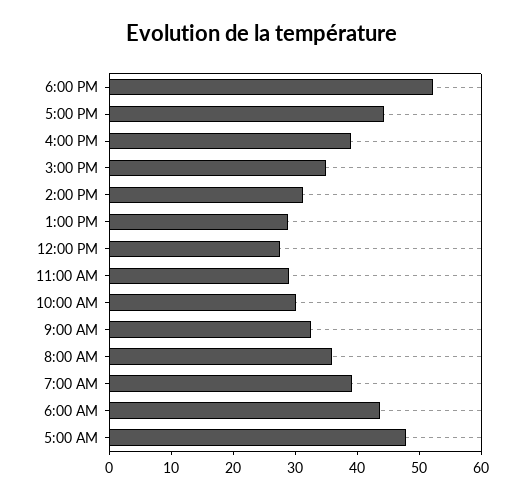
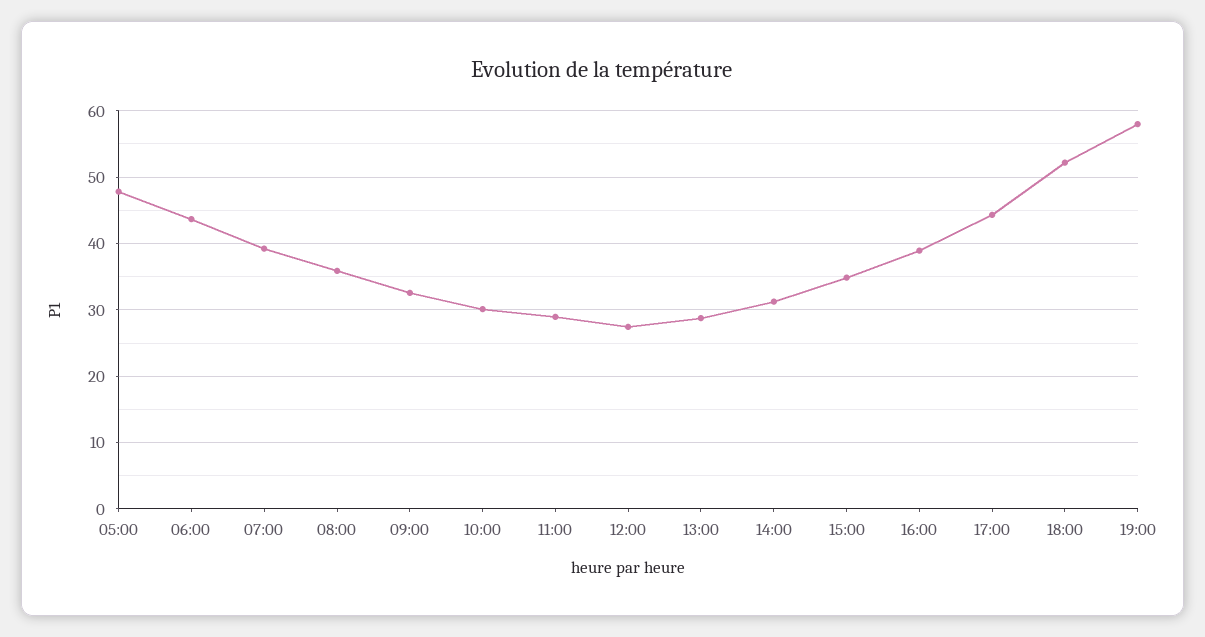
19:00: none -> 58

